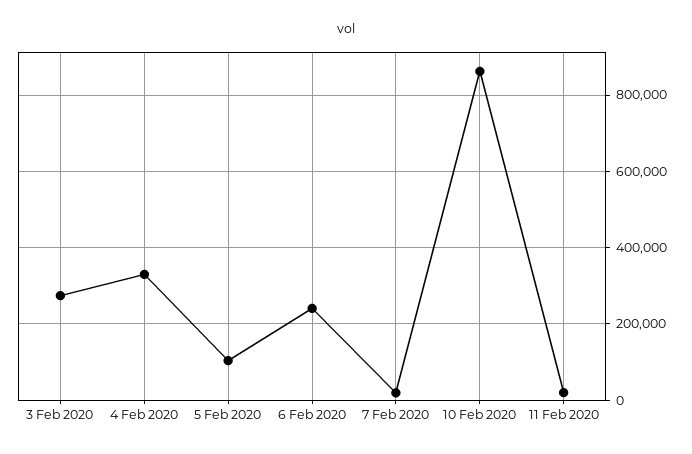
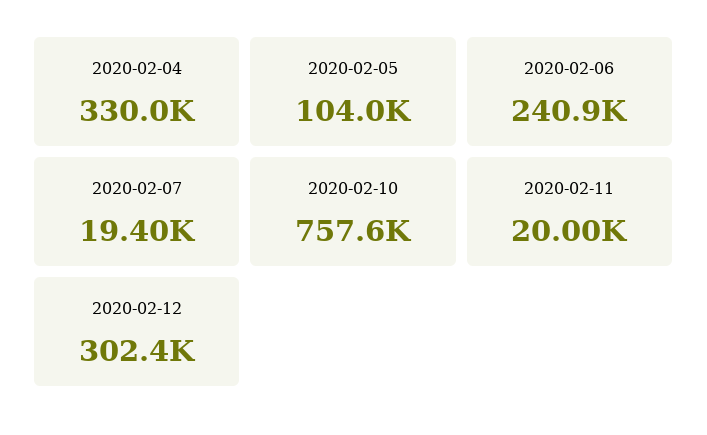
3 Feb 2020: 280000 -> none
10 Feb 2020: 860000 -> 757600
2020-02-12: none -> 302400

